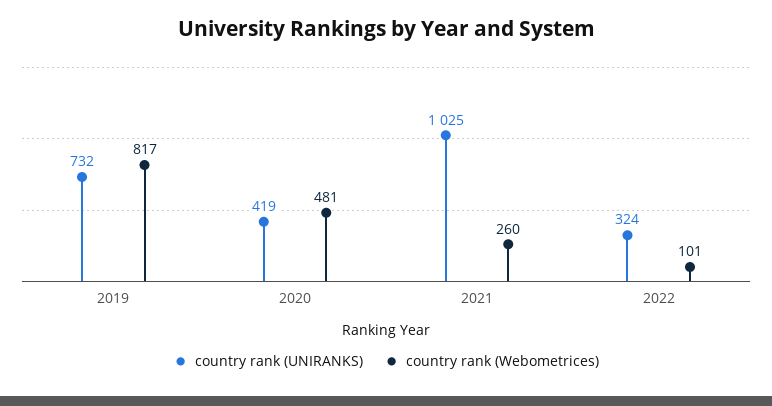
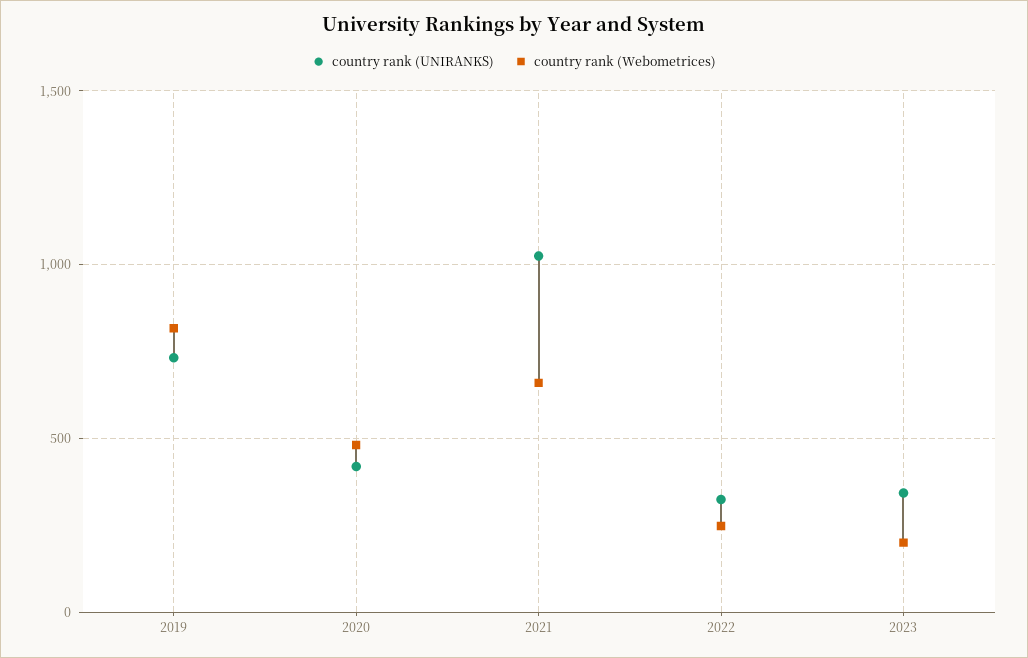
country rank (Webometrices), 2021: 260 -> 650
country rank (Webometrices), 2022: 101 -> 250
country rank (UNIRANKS), 2023: none -> 350
country rank (Webometrices), 2023: none -> 200

